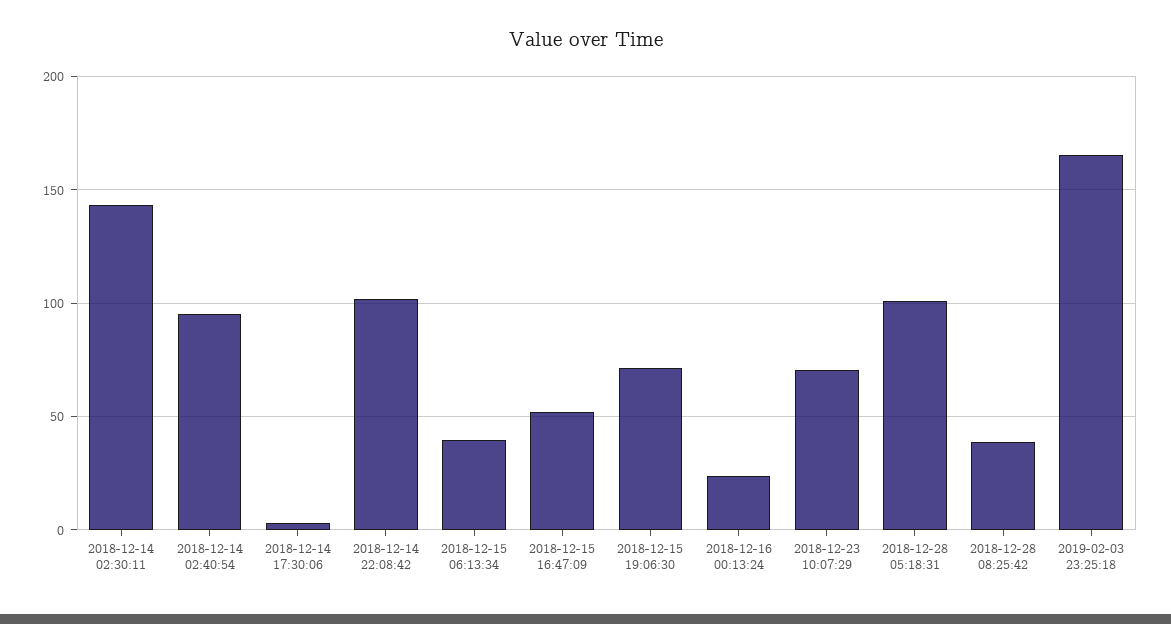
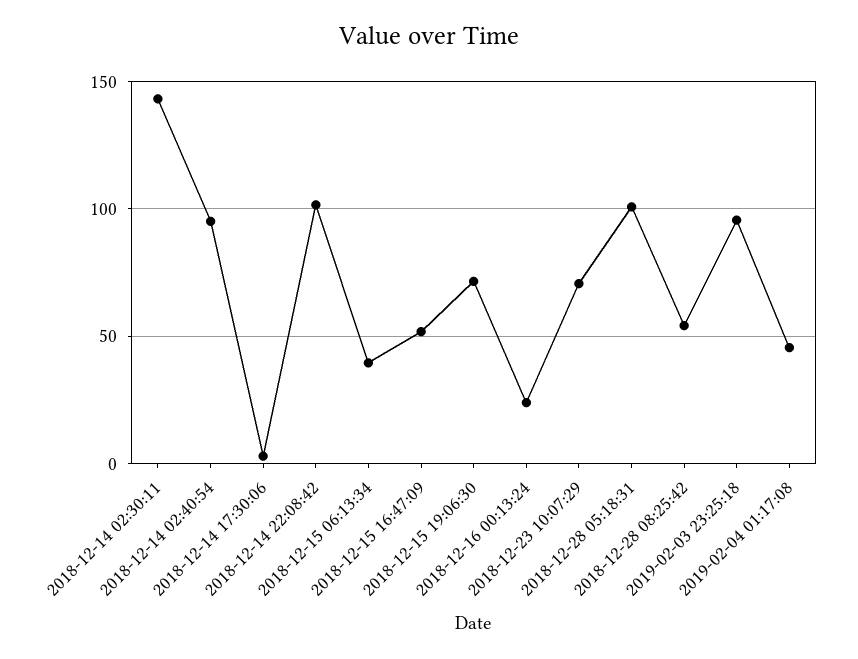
2018-12-28 08:25:42: 40 -> 55
2019-02-03 23:25:18: 165 -> 95
2019-02-04 01:17:08: none -> 45

